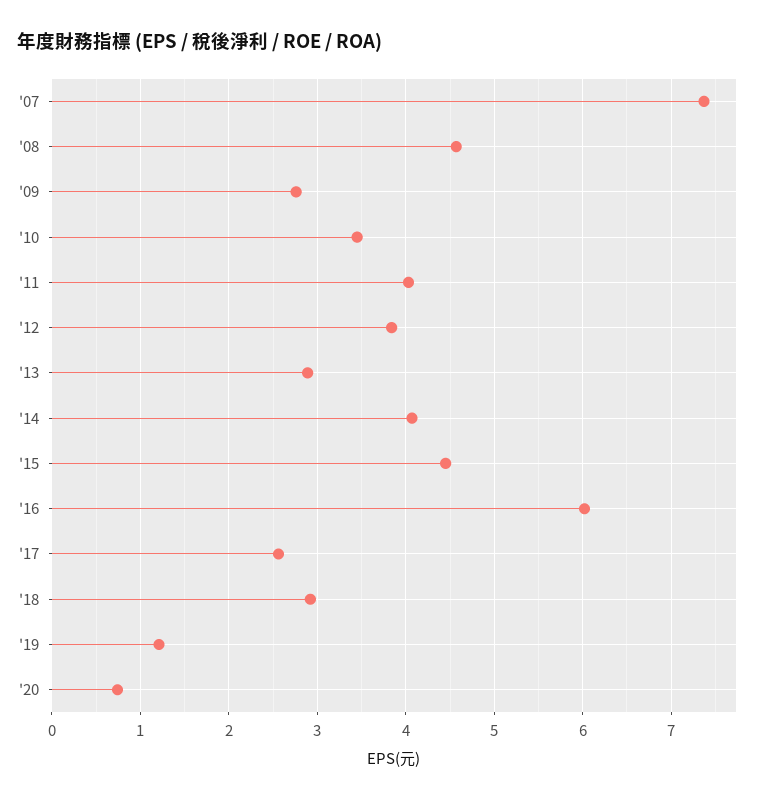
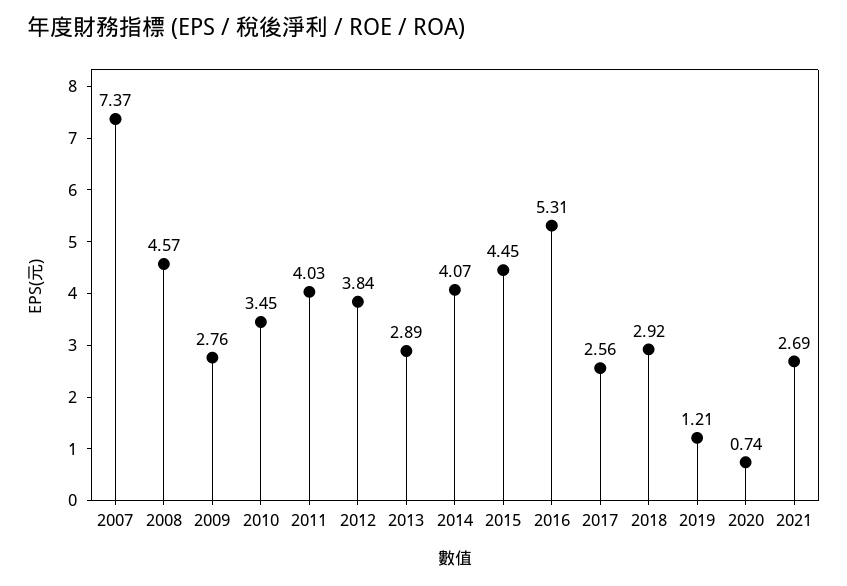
'16: 6 -> 5.31
2021: none -> 2.69

